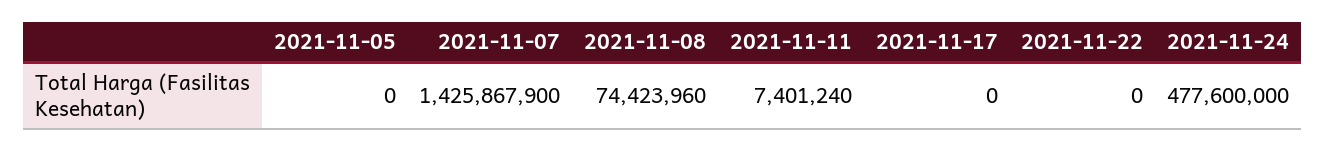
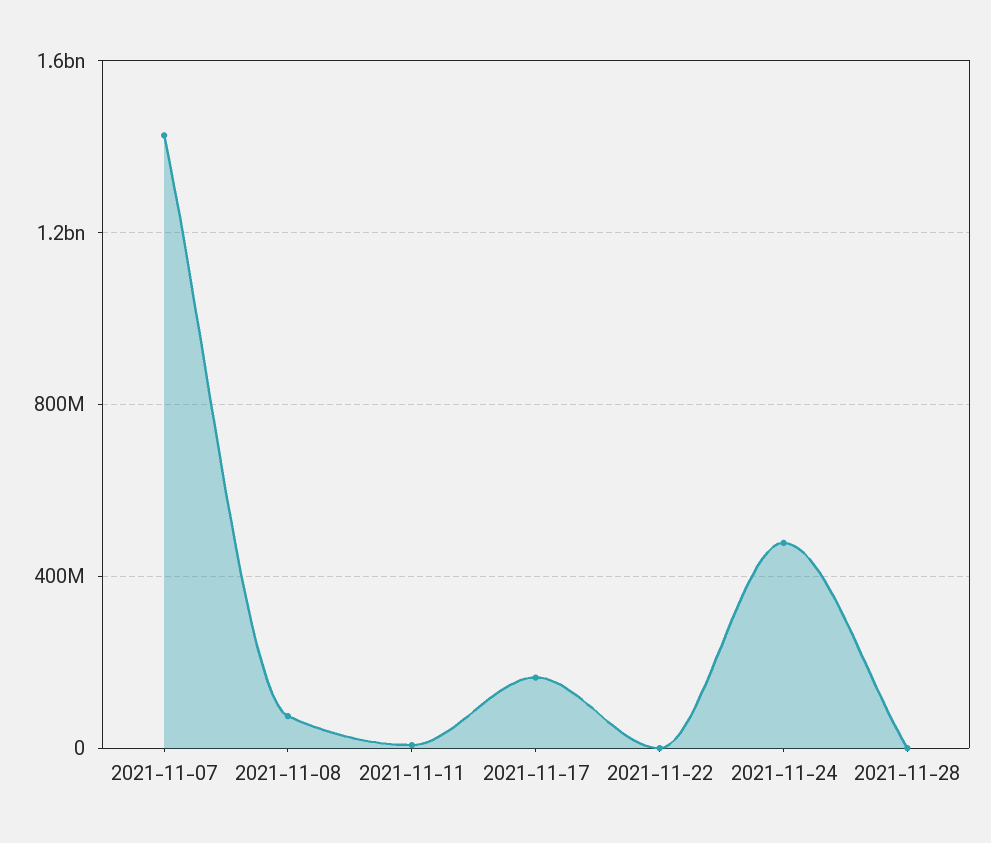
2021-11-05: 0 -> none
2021-11-17: 0 -> 150000000
2021-11-28: none -> 0

